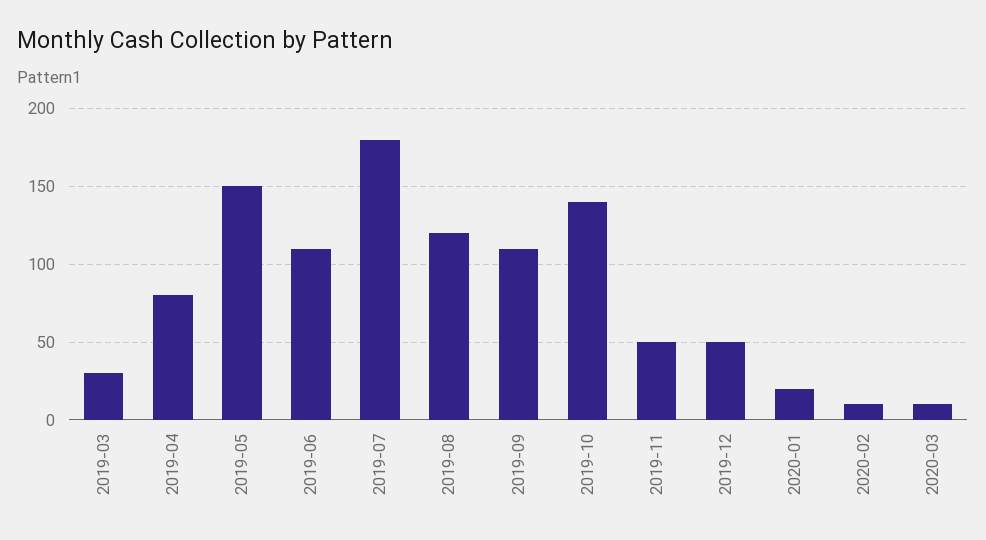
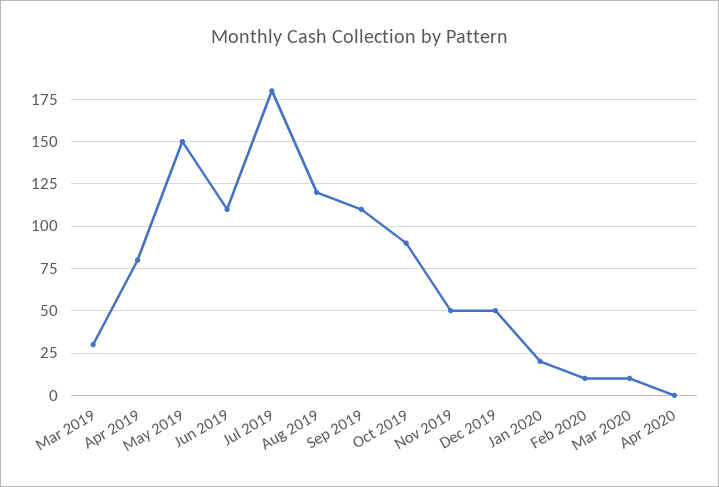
2019-10: 140 -> 90
Apr 2020: none -> 0

